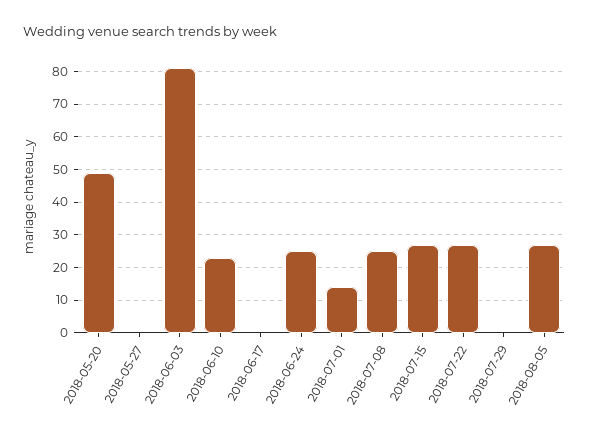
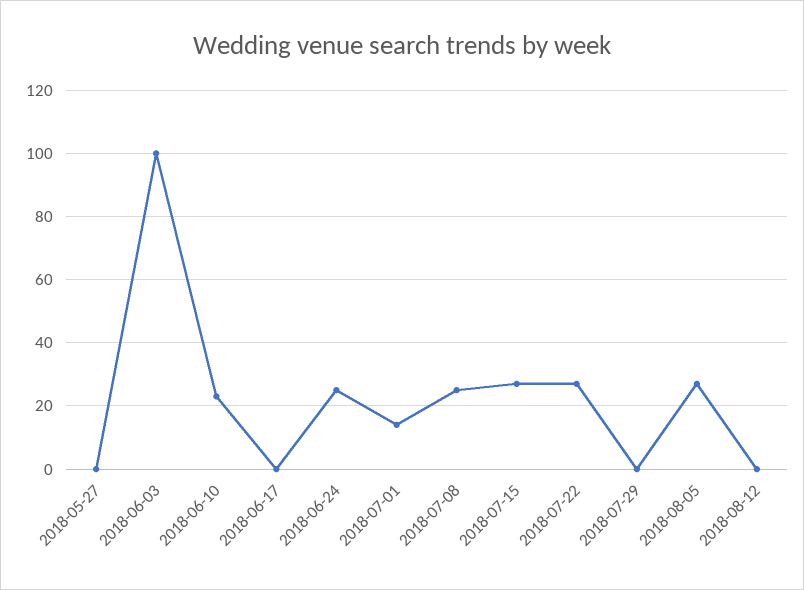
2018-05-20: 50 -> none
2018-06-03: 80 -> 100
2018-08-12: none -> 0

